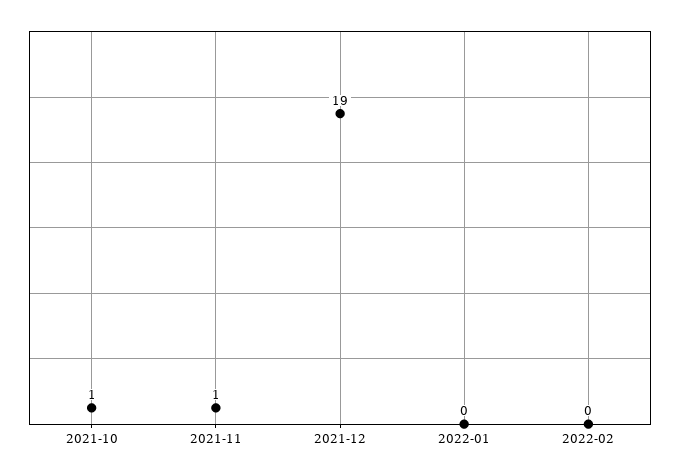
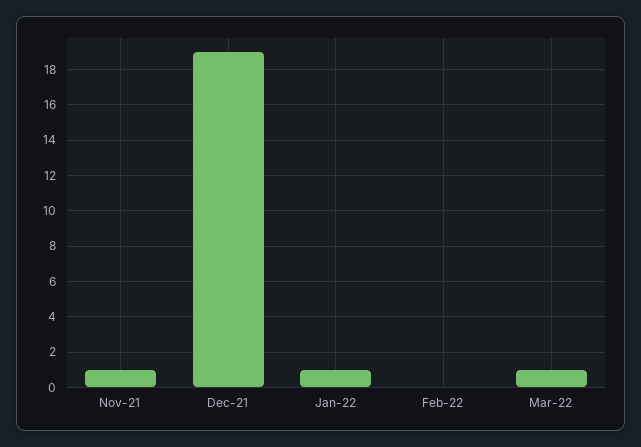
2021-10: 1 -> none
2022-01: 0 -> 1
Mar-22: none -> 1

